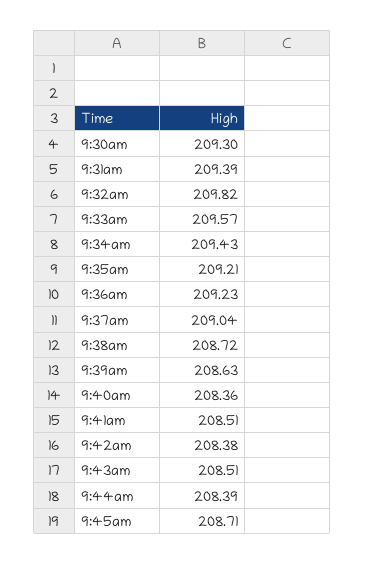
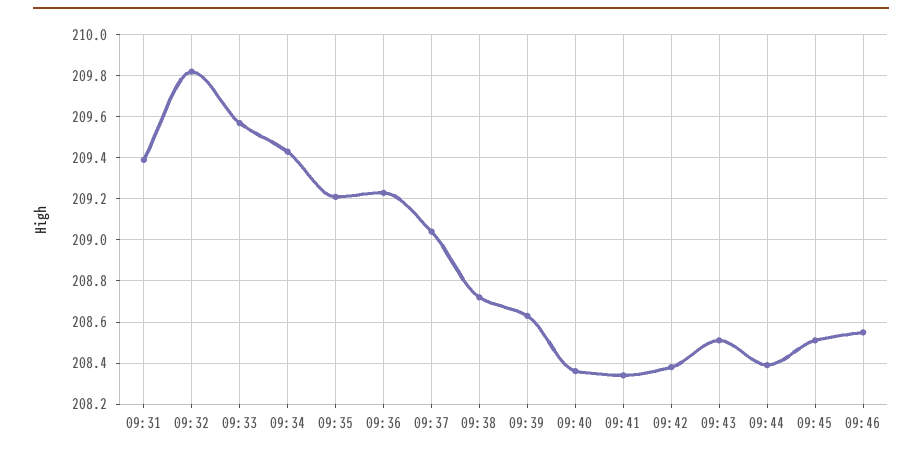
9:30am: 209.3 -> none
9:41am: 208.51 -> 208.35
9:45am: 208.71 -> 208.5
09:46: none -> 208.55

